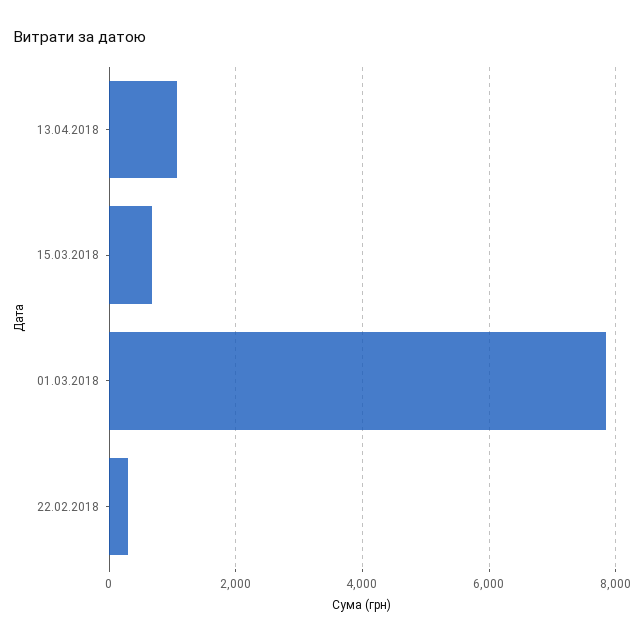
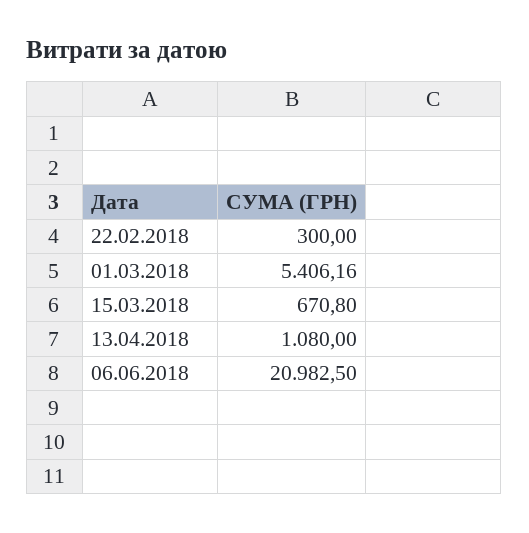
01.03.2018: 7800 -> 5406.16
06.06.2018: none -> 20982.5

